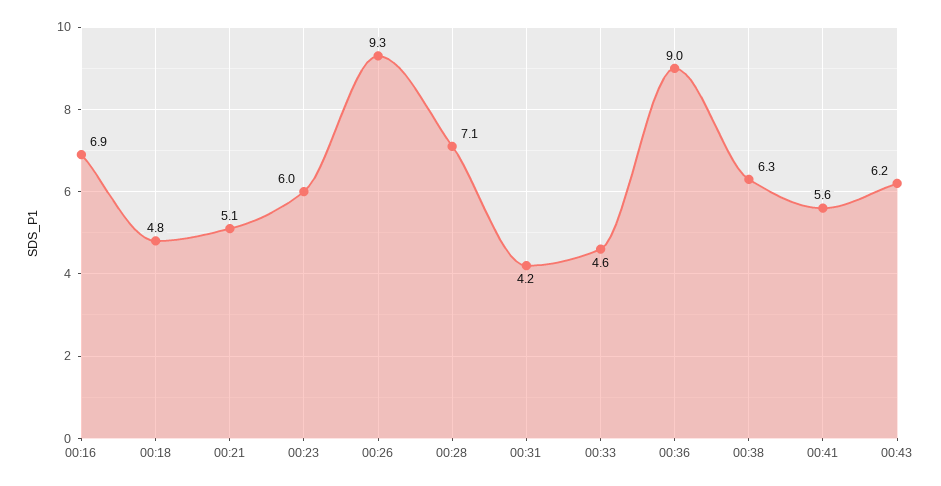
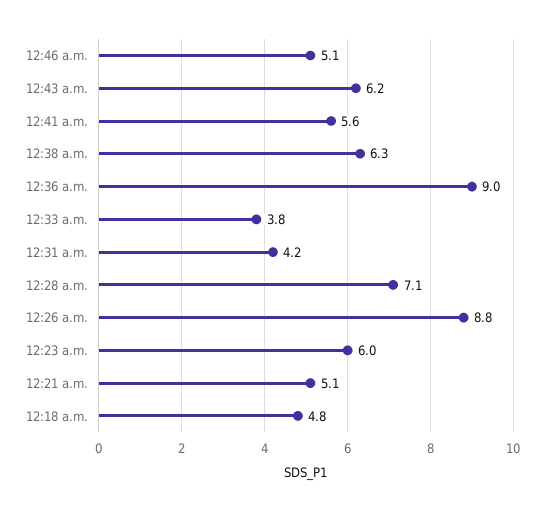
00:16: 6.9 -> none
00:26: 9.3 -> 8.8
00:33: 4.6 -> 3.8
12:46 a.m.: none -> 5.1

